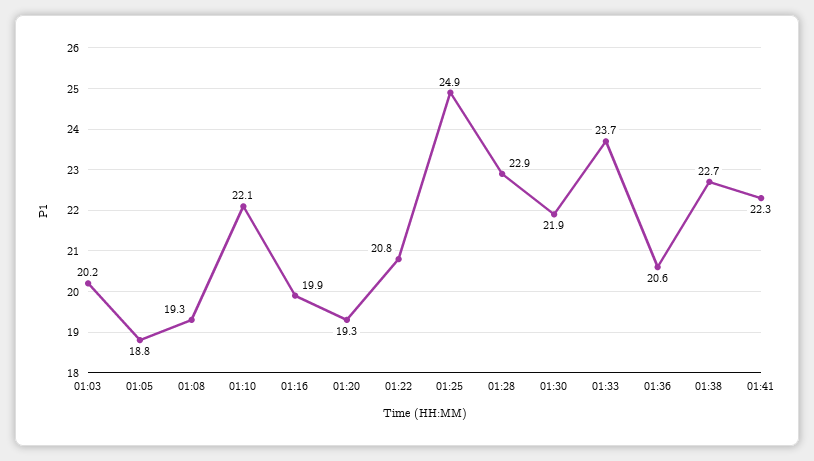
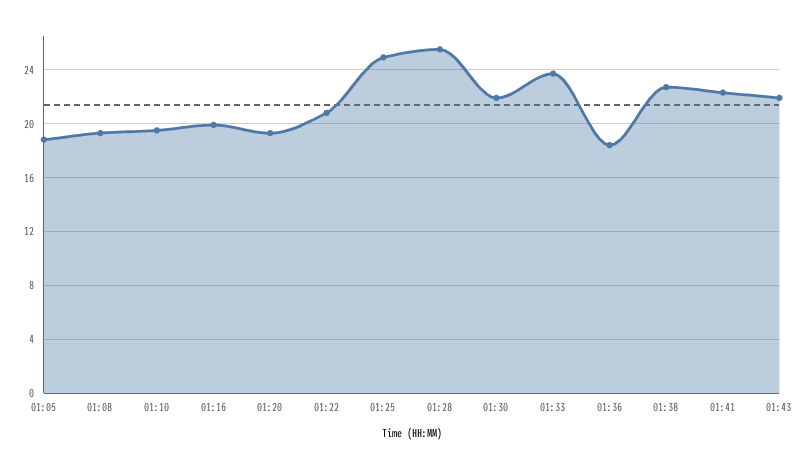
01:03: 20.2 -> none
01:10: 22.1 -> 19.5
01:28: 22.9 -> 25.5
01:36: 20.6 -> 18.5
01:43: none -> 22

